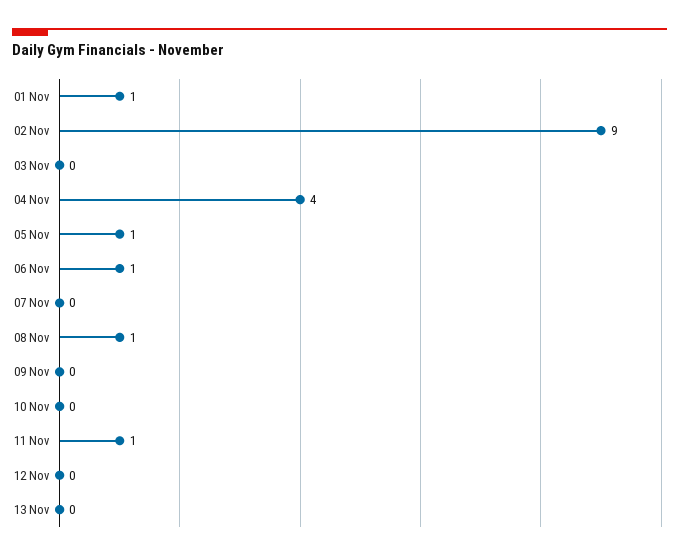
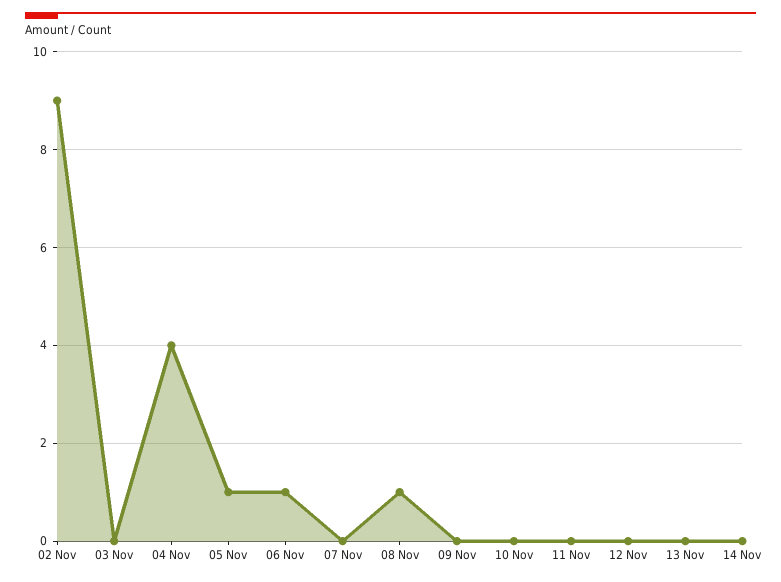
01 Nov: 1 -> none
11 Nov: 1 -> 0
14 Nov: none -> 0

